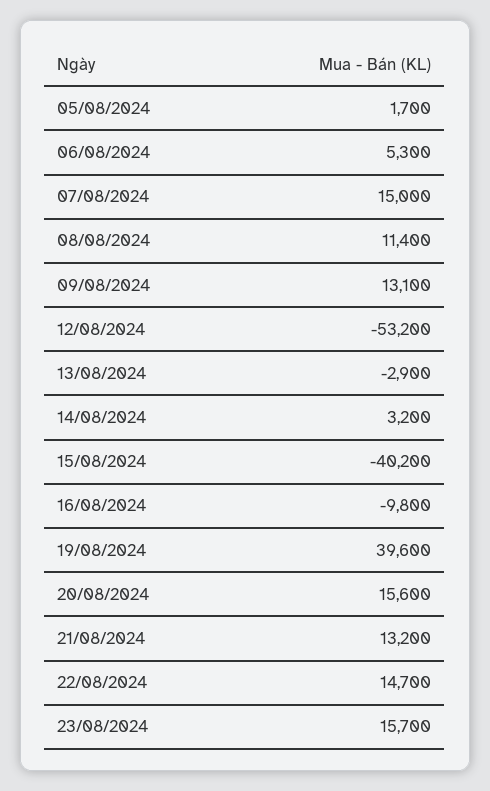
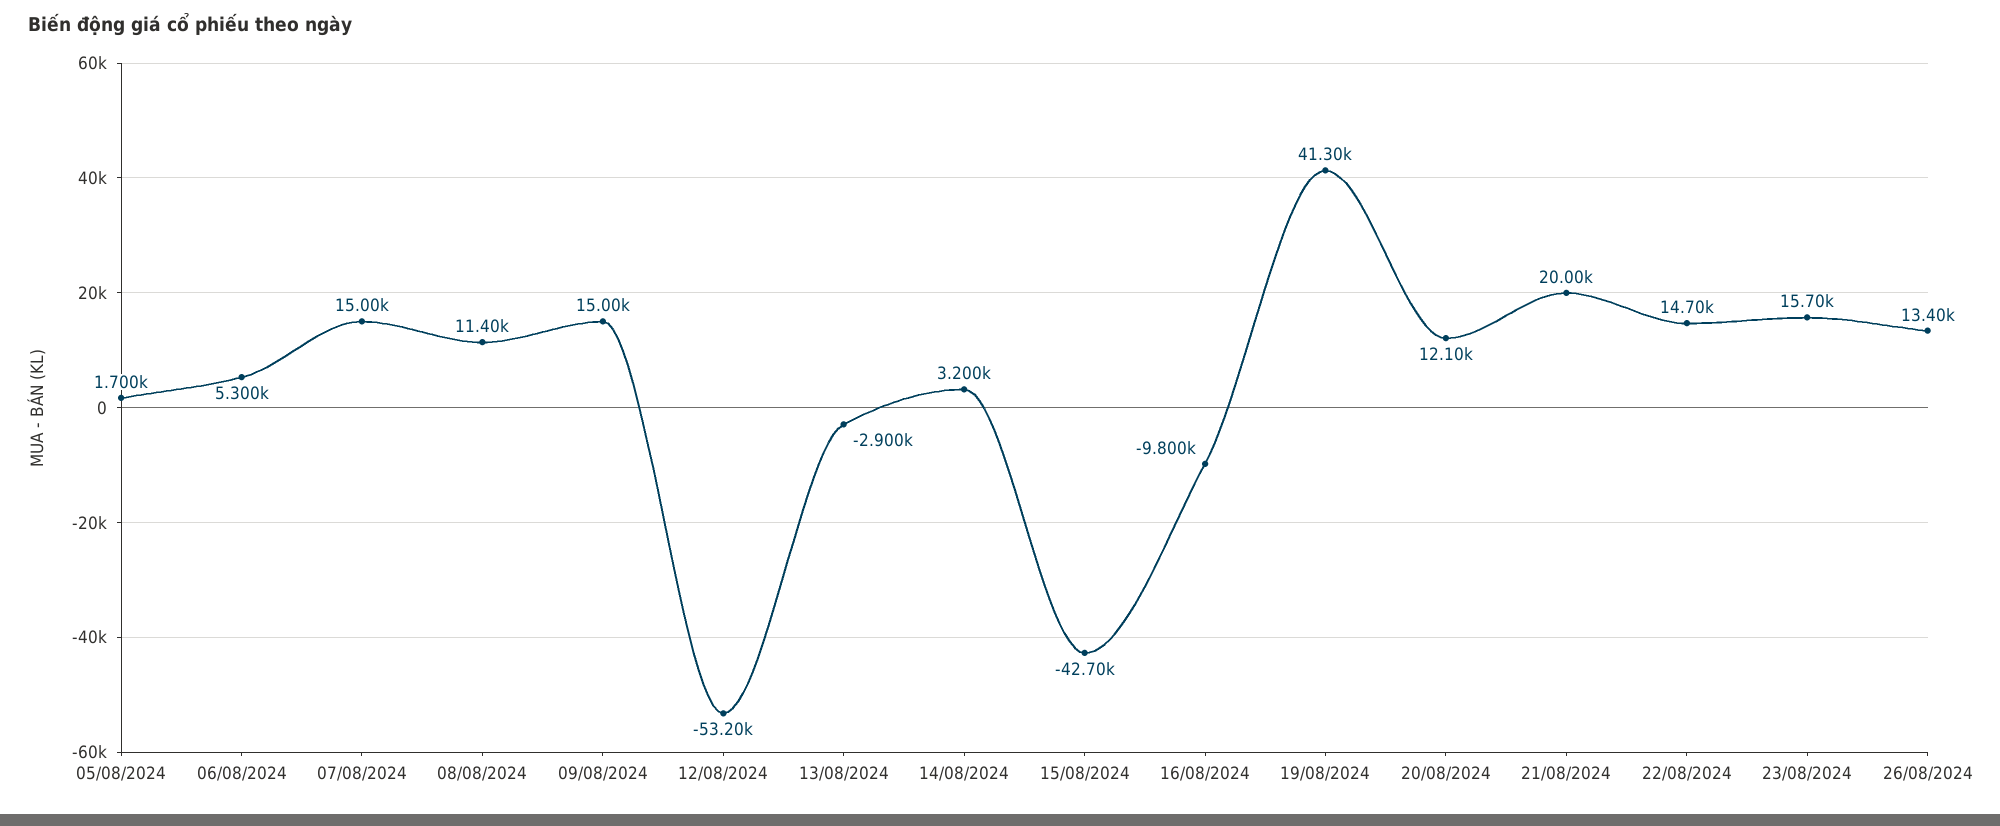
09/08/2024: 13100 -> 15000
15/08/2024: -40200 -> -42700
19/08/2024: 39600 -> 41300
20/08/2024: 15600 -> 12100
21/08/2024: 13200 -> 20000
26/08/2024: none -> 13400

